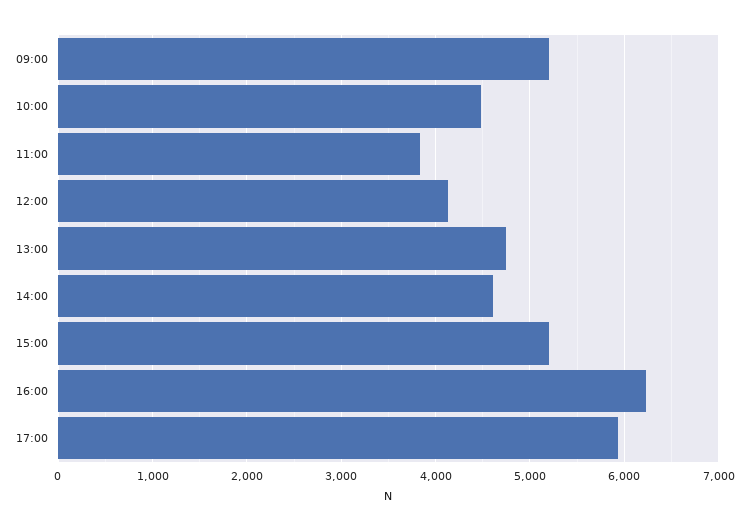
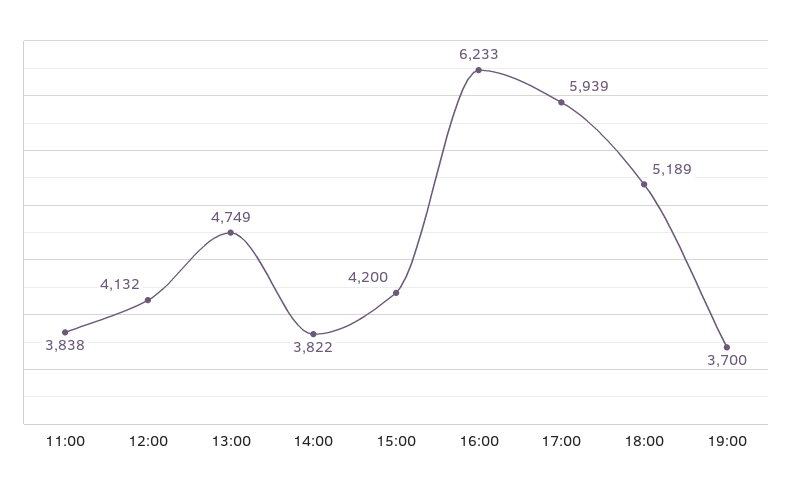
09:00: 5200 -> none
10:00: 4500 -> none
14:00: 4600 -> 3822
15:00: 5200 -> 4200
18:00: none -> 5189
19:00: none -> 3700

